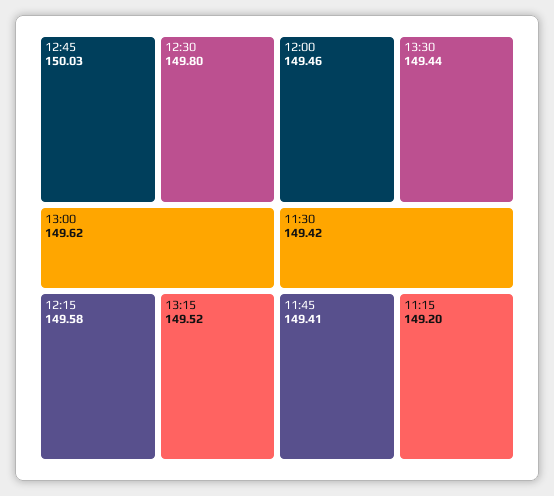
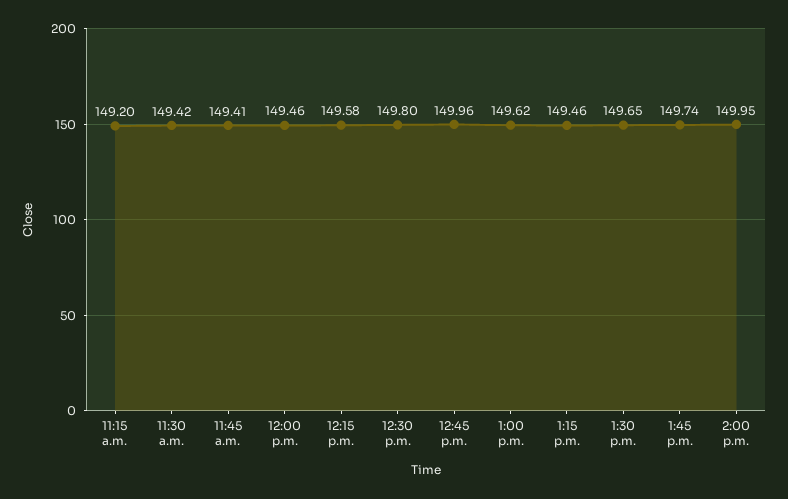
12:45: 150.03 -> 149.96
13:15: 149.52 -> 149.46
13:30: 149.44 -> 149.65
1:45 p.m.: none -> 149.74
2:00 p.m.: none -> 149.95

